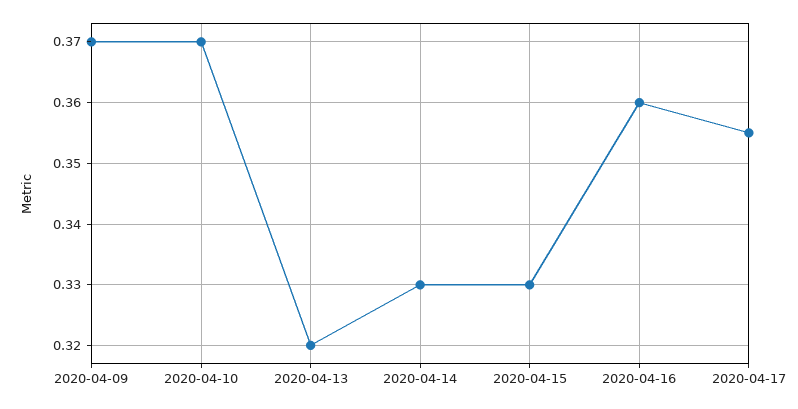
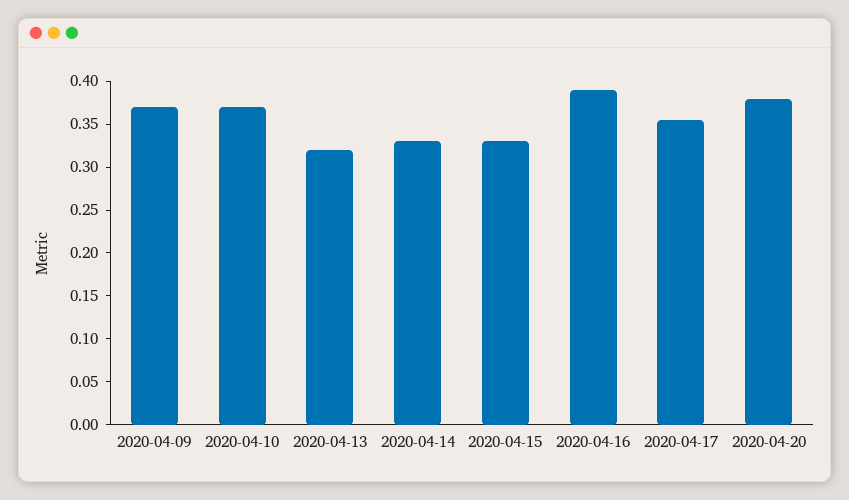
2020-04-16: 0.36 -> 0.39
2020-04-20: none -> 0.38

